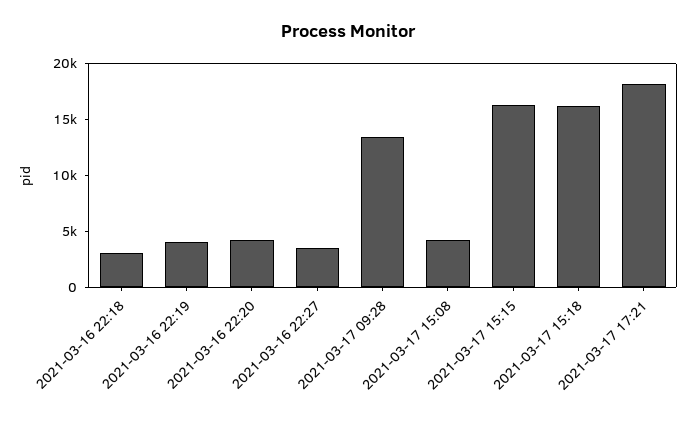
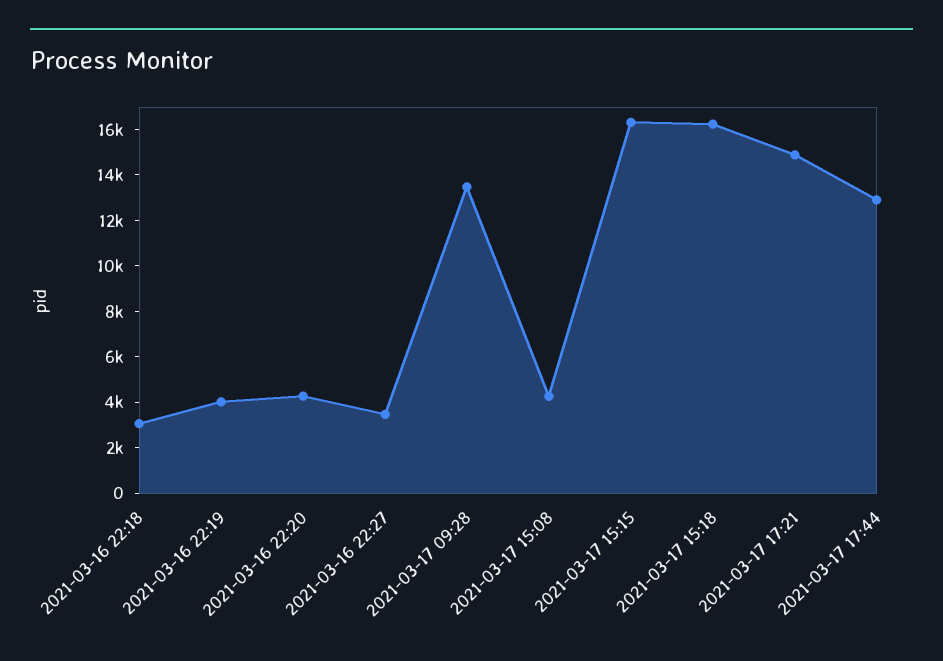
2021-03-17 17:21: 18000 -> 15000
2021-03-17 17:44: none -> 13000

